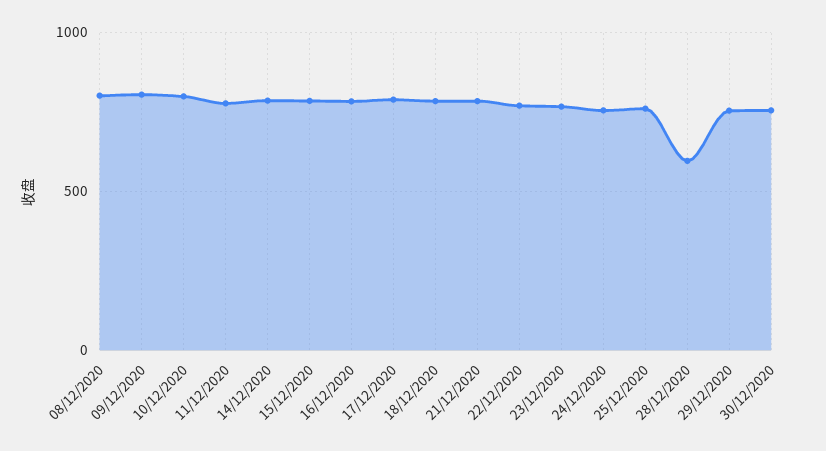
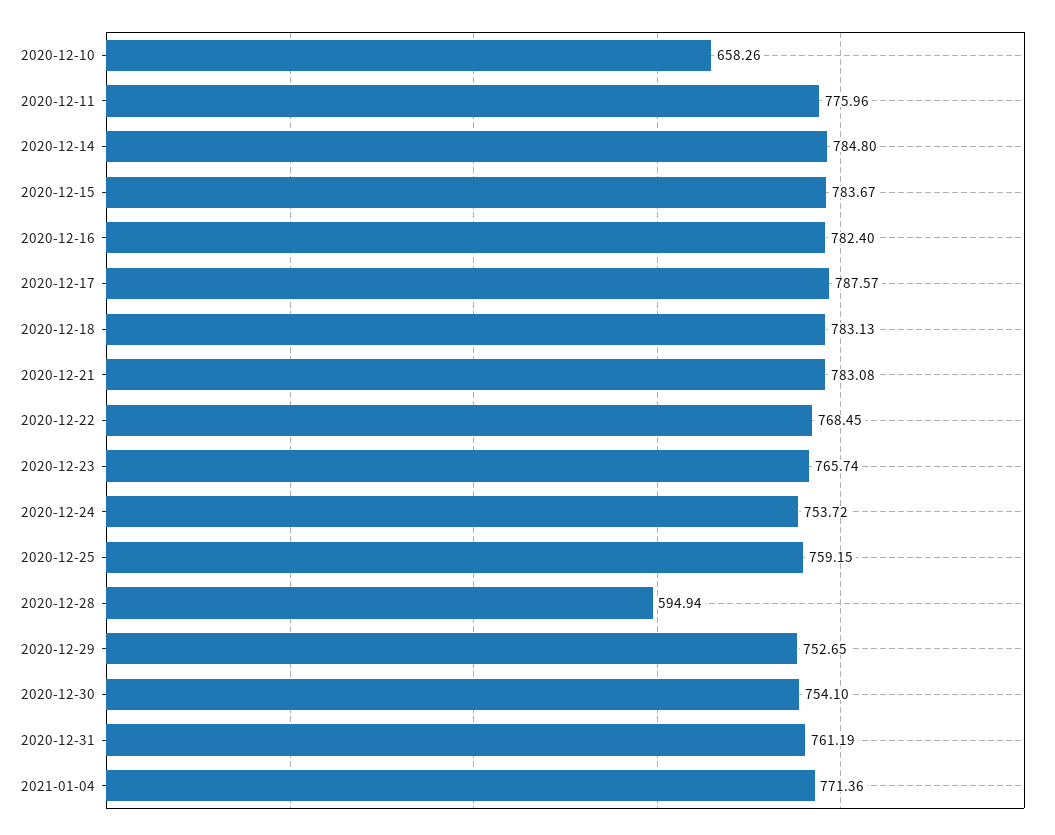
08/12/2020: 800 -> none
09/12/2020: 800 -> none
10/12/2020: 800 -> 658.26
2020-12-31: none -> 761.19
2021-01-04: none -> 771.36

